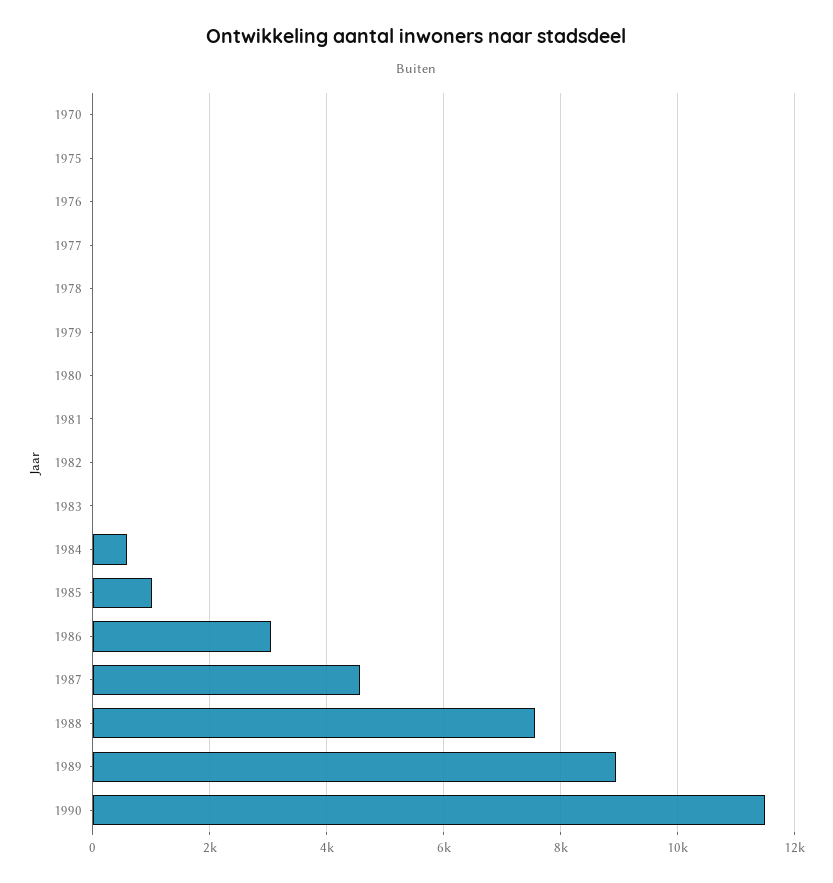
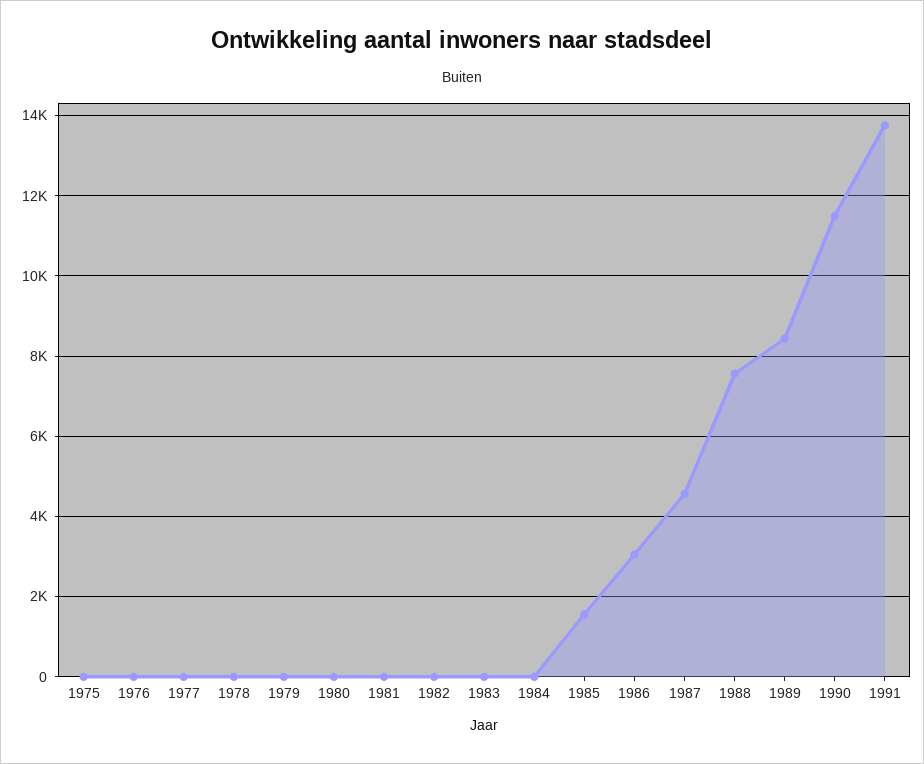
1970: 0 -> none
1984: 600 -> 0
1985: 1000 -> 1600
1989: 9000 -> 8400
1991: none -> 13800

